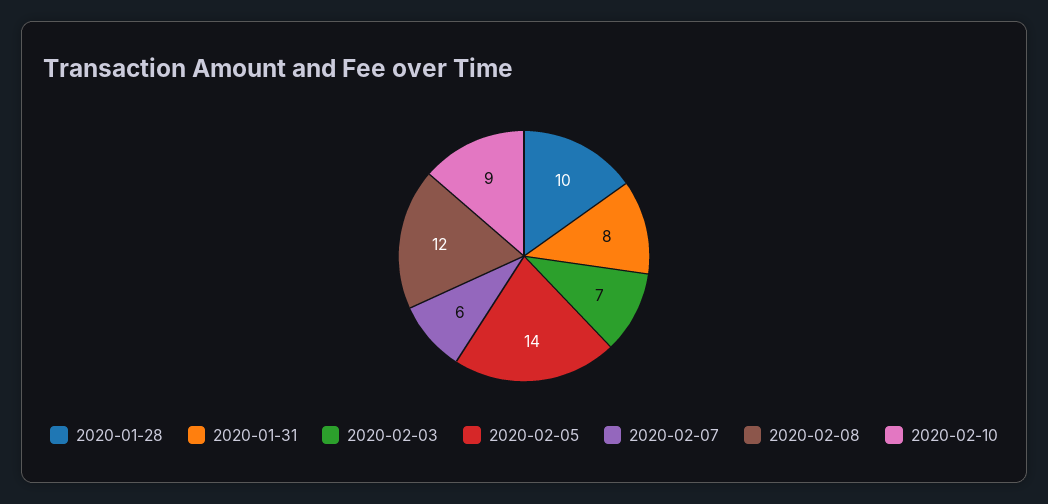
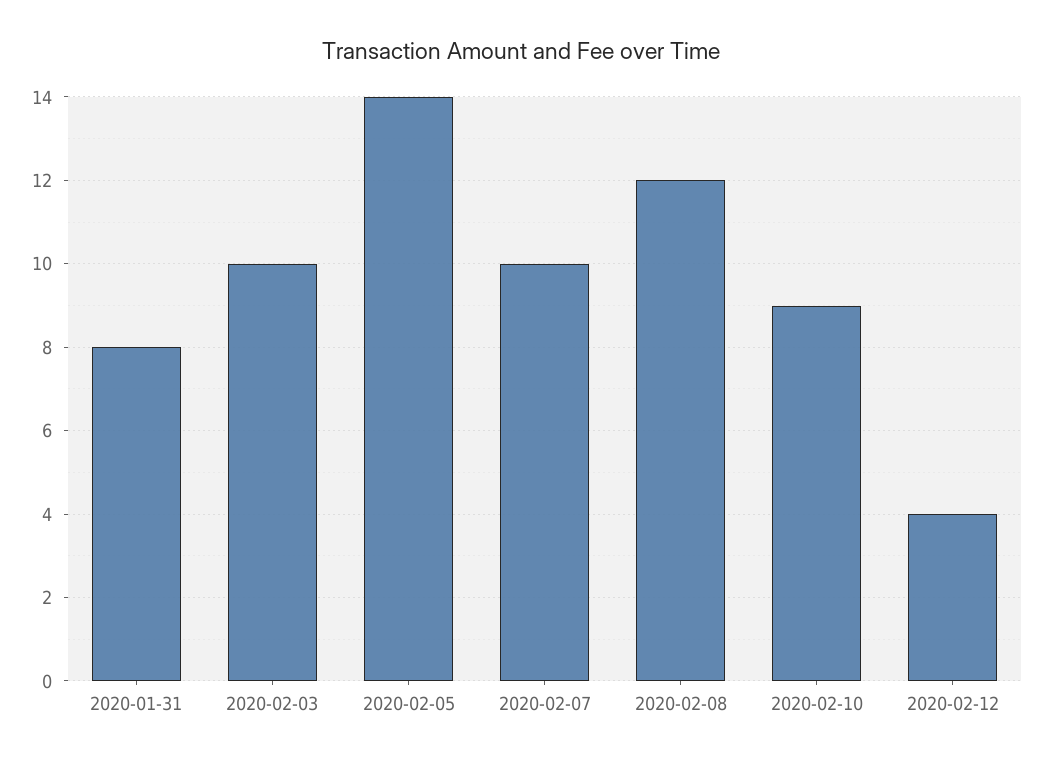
2020-01-28: 10 -> none
2020-02-03: 7 -> 10
2020-02-07: 6 -> 10
2020-02-12: none -> 4

